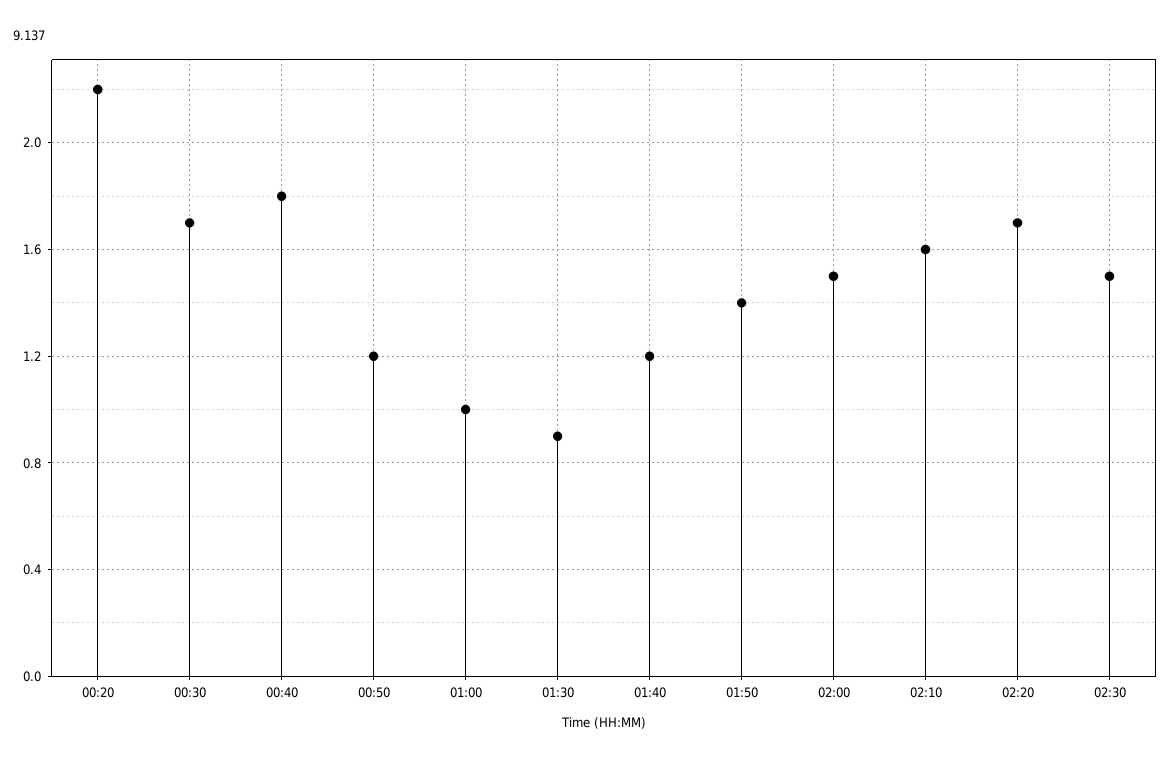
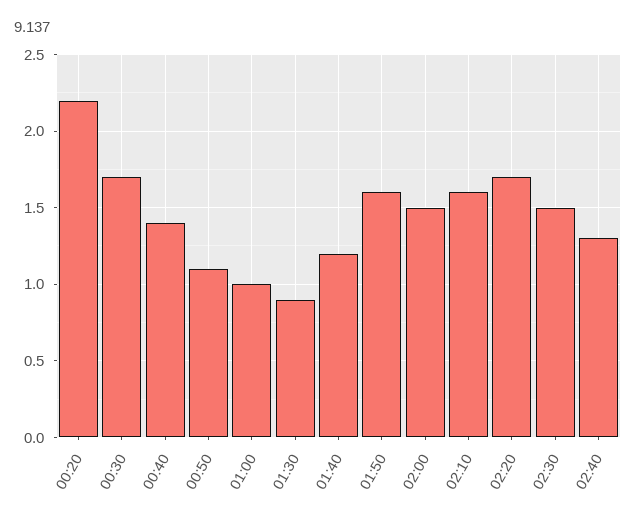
00:40: 1.8 -> 1.4
00:50: 1.2 -> 1.1
01:50: 1.4 -> 1.6
02:40: none -> 1.3

